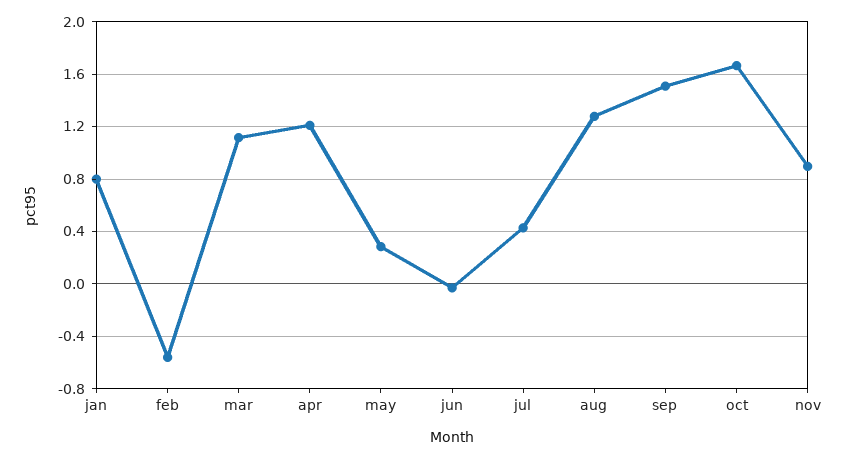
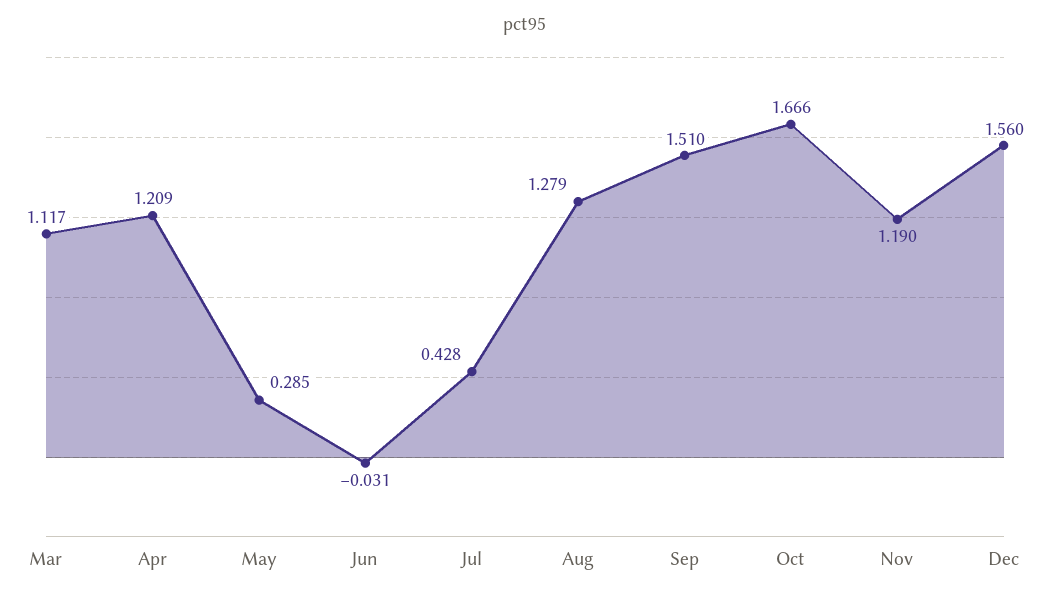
jan: 0.8 -> none
feb: -0.55 -> none
nov: 0.9 -> 1.19
Dec: none -> 1.56

